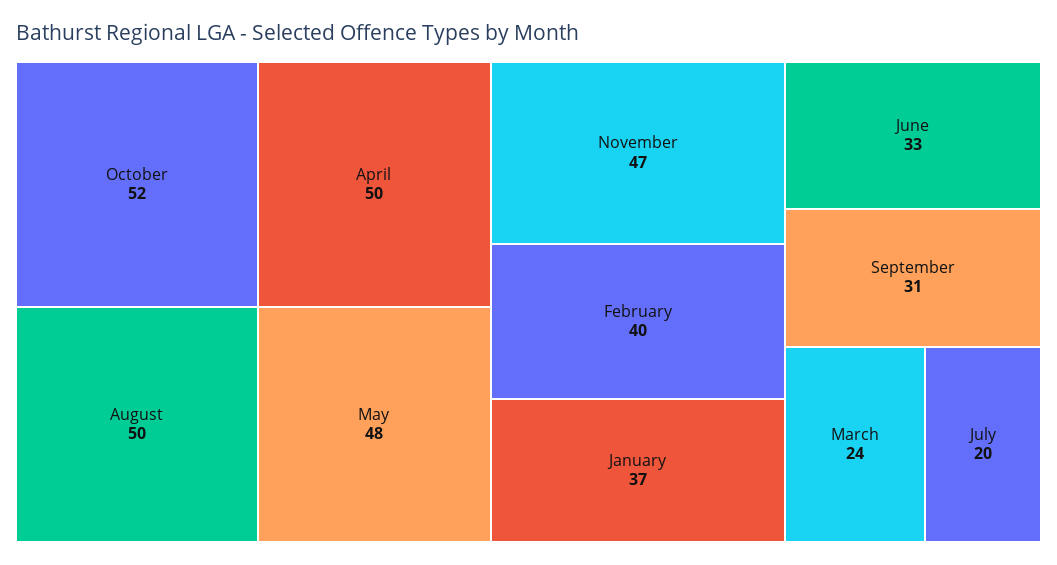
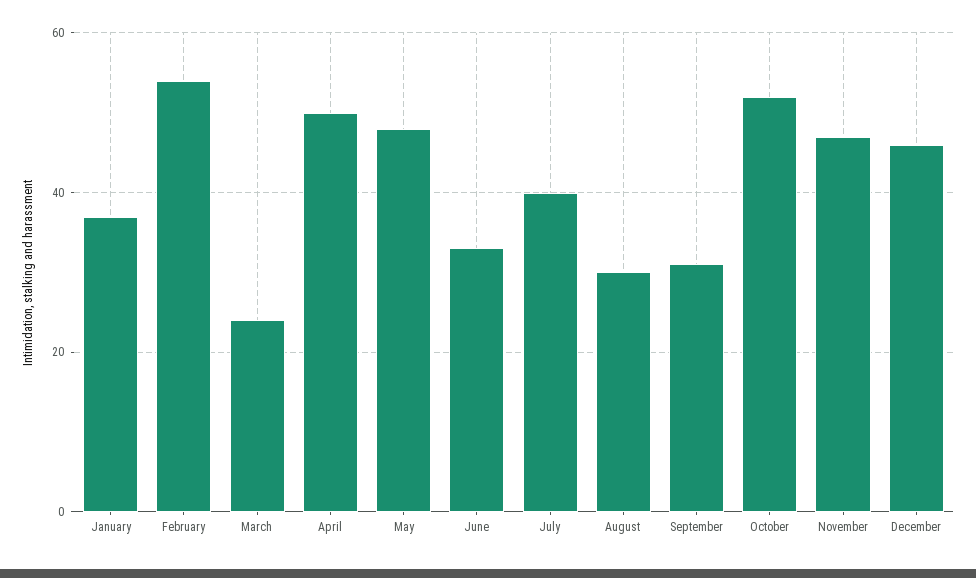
August: 50 -> 30
February: 40 -> 55
July: 20 -> 40
December: none -> 45

